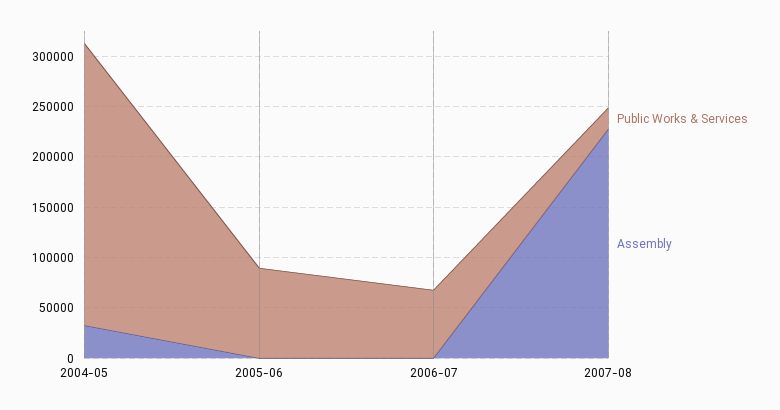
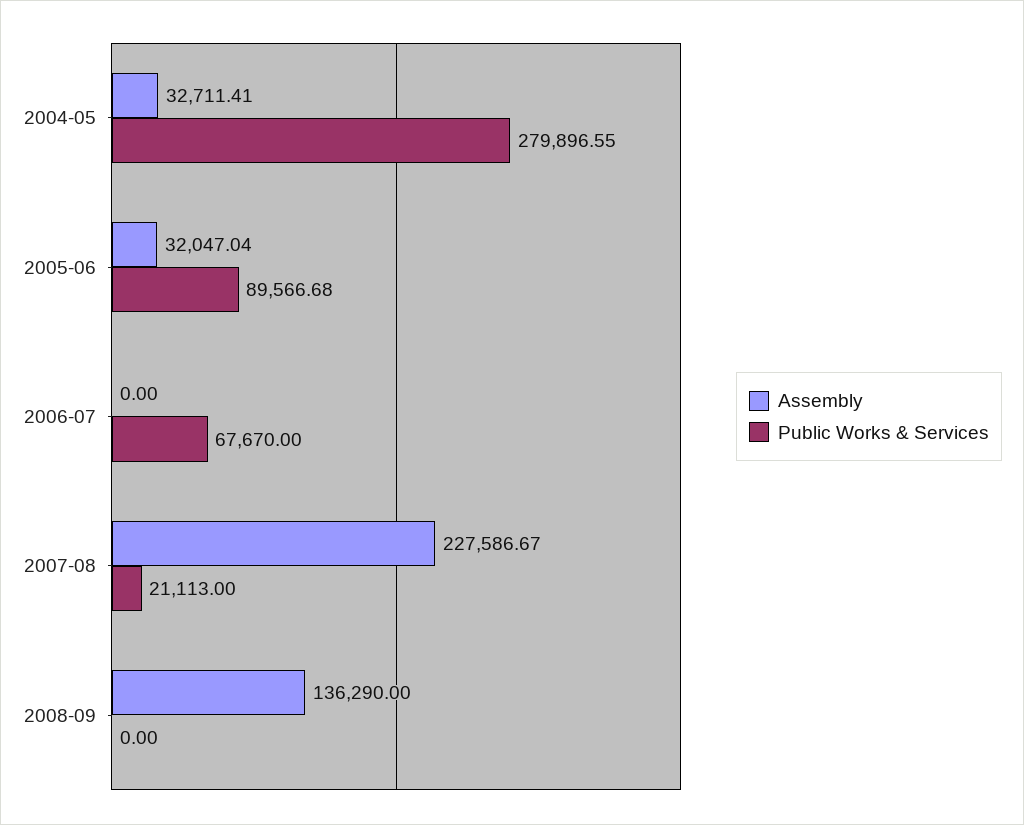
Assembly, 2005-06: 0 -> 32047.04
Assembly, 2008-09: none -> 136290
Public Works & Services, 2008-09: none -> 0

